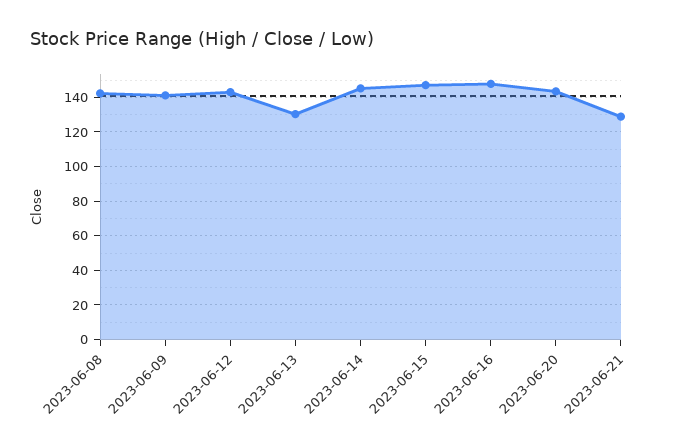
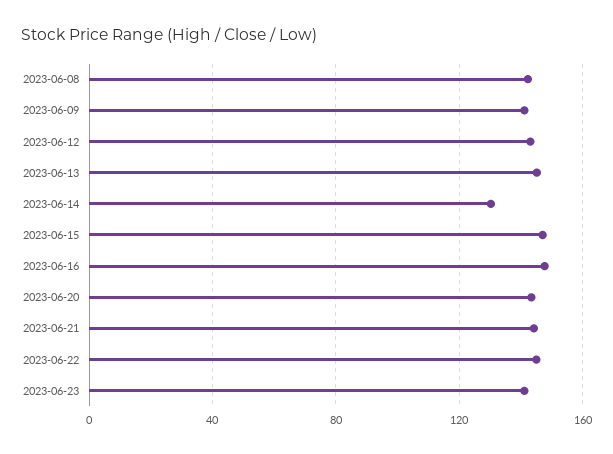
2023-06-13: 130 -> 145
2023-06-14: 145 -> 130
2023-06-21: 130 -> 145
2023-06-22: none -> 145
2023-06-23: none -> 140

